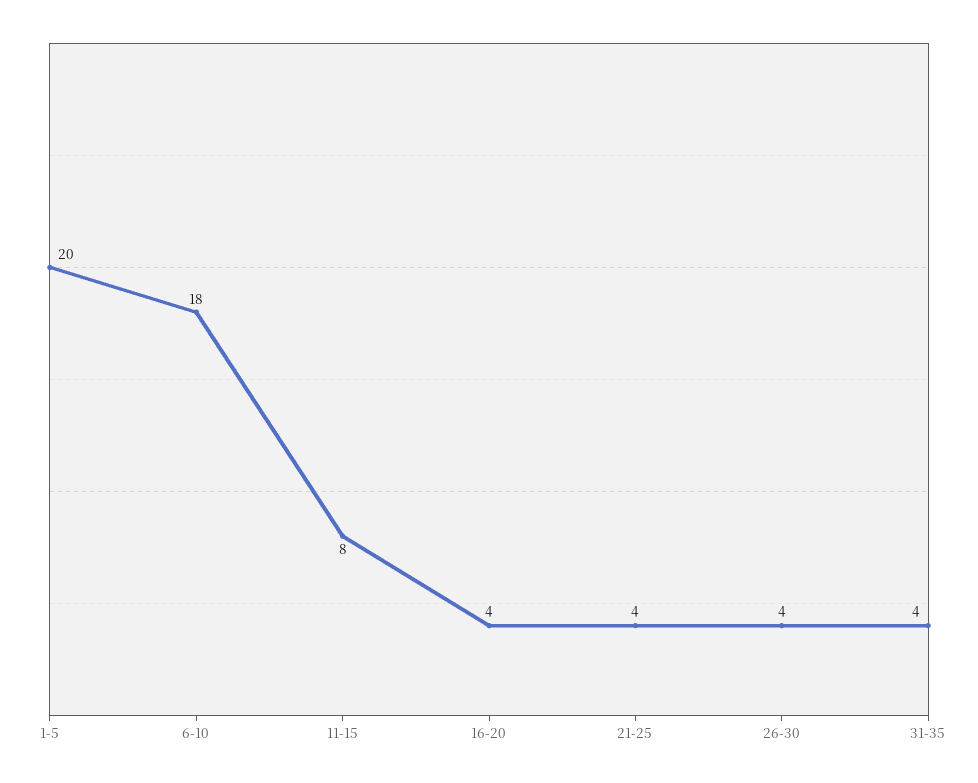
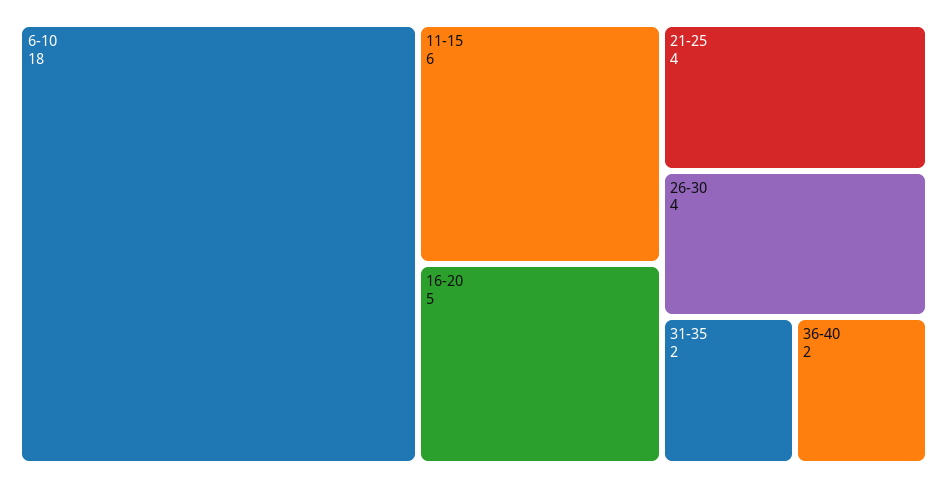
1-5: 20 -> none
11-15: 8 -> 6
16-20: 4 -> 5
31-35: 4 -> 2
36-40: none -> 2

